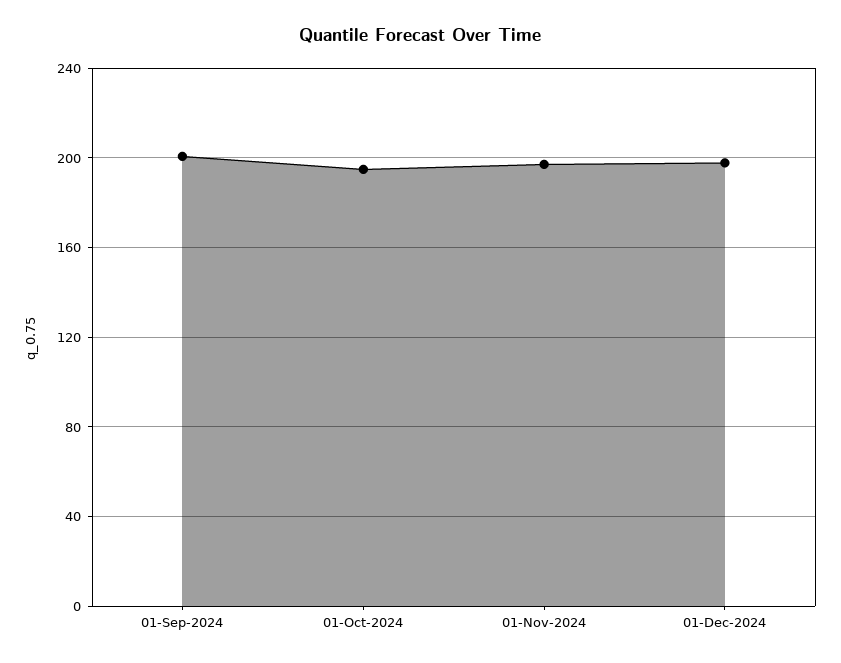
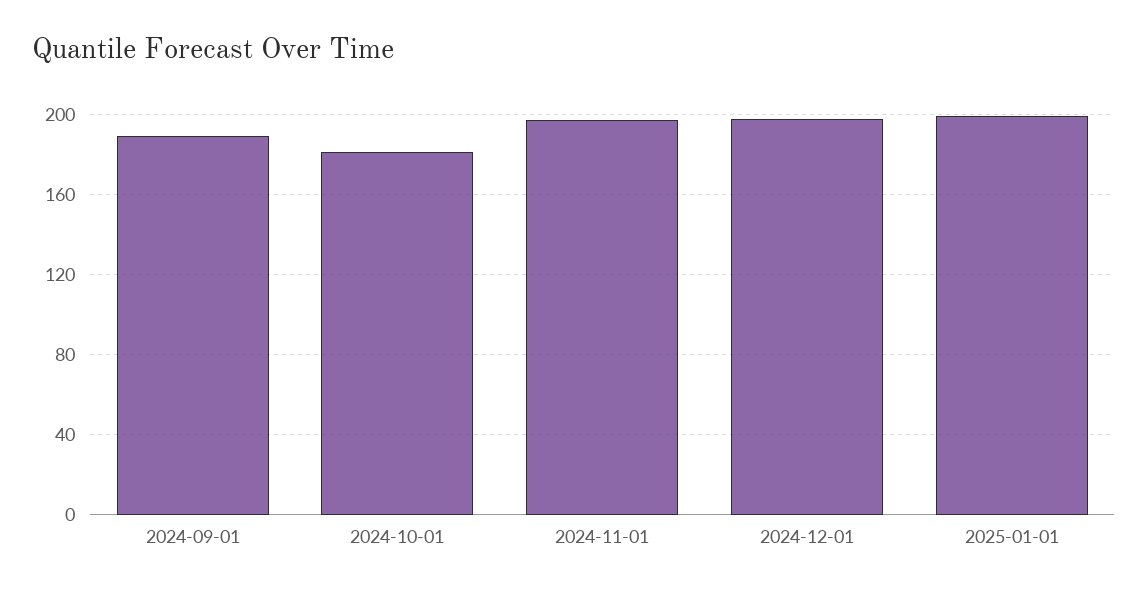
01-Sep-2024: 200 -> 190
01-Oct-2024: 195 -> 180
2025-01-01: none -> 200

